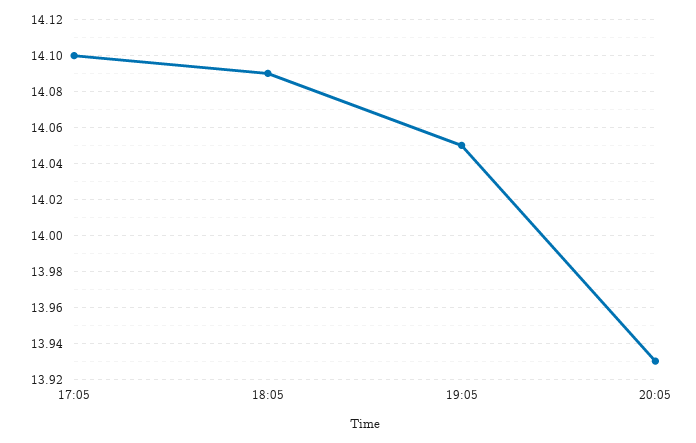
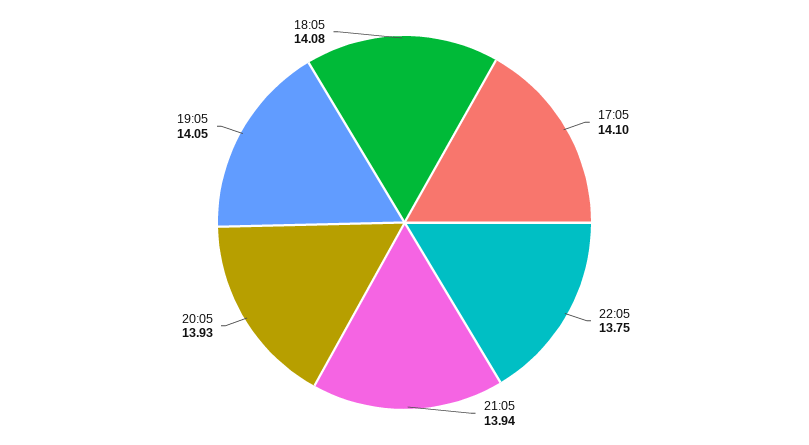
18:05: 14.09 -> 14.08
22:05: none -> 13.75
21:05: none -> 13.94

